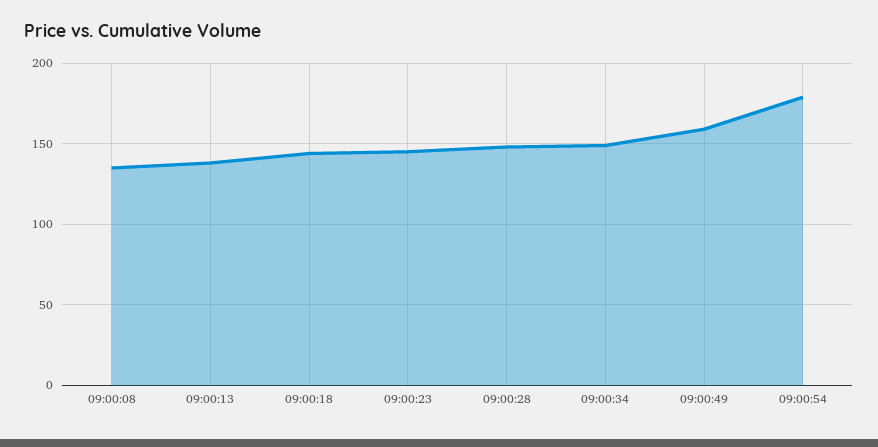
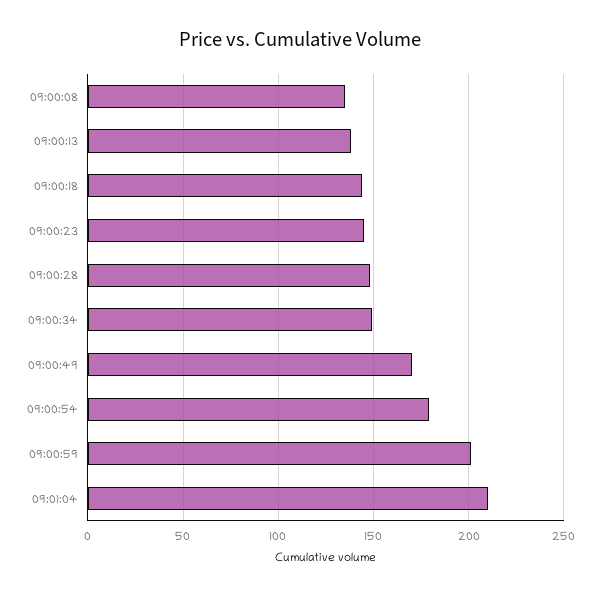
09:00:49: 160 -> 170
09:00:59: none -> 200
09:01:04: none -> 210

